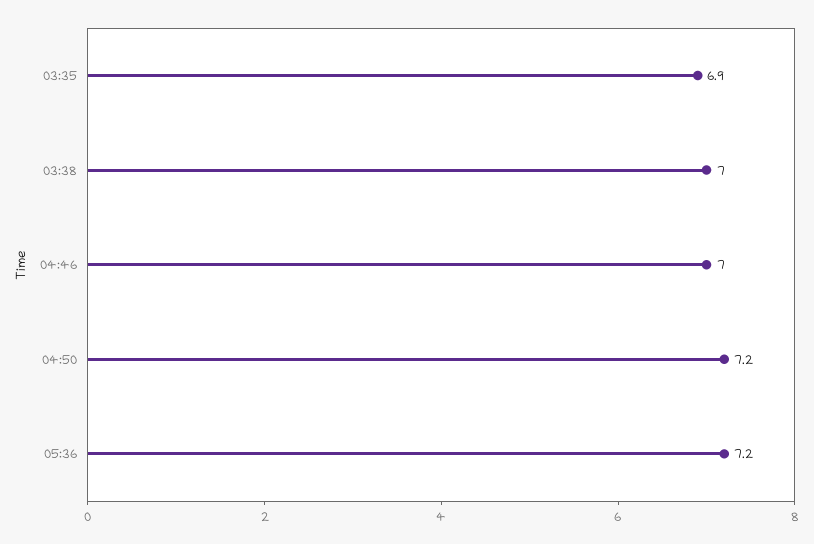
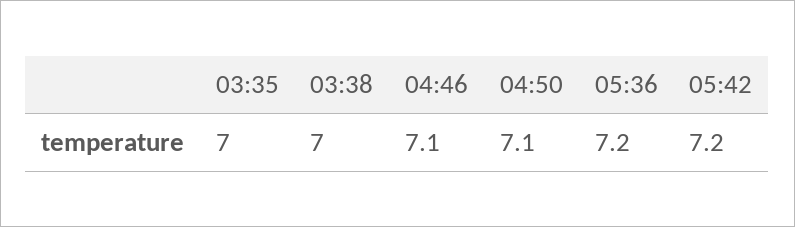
03:35: 6.9 -> 7
04:46: 7 -> 7.1
04:50: 7.2 -> 7.1
05:42: none -> 7.2

